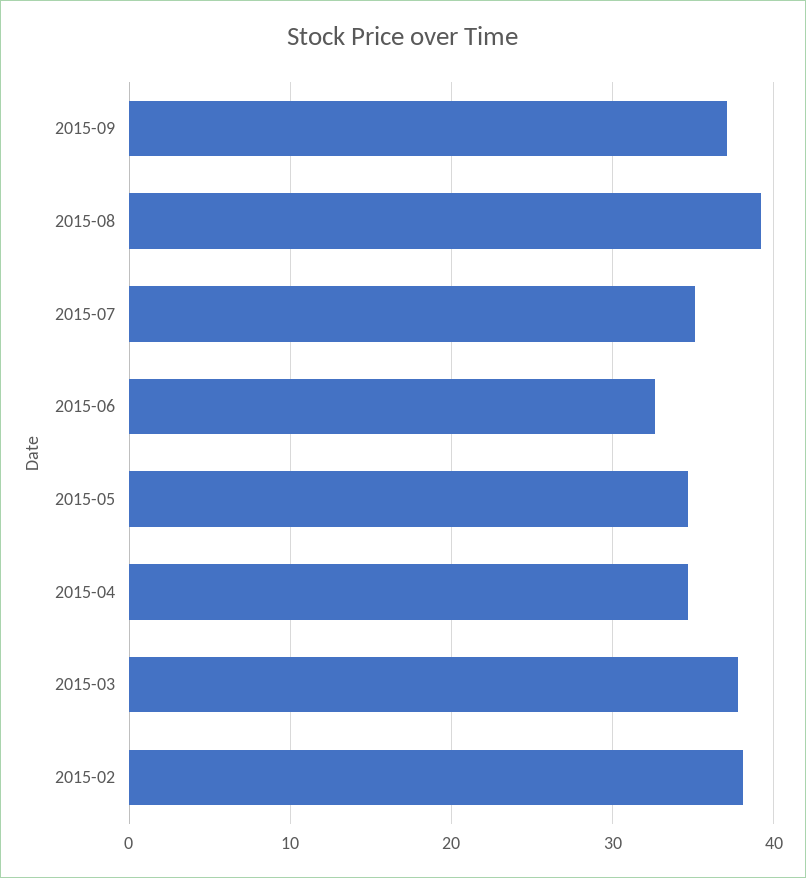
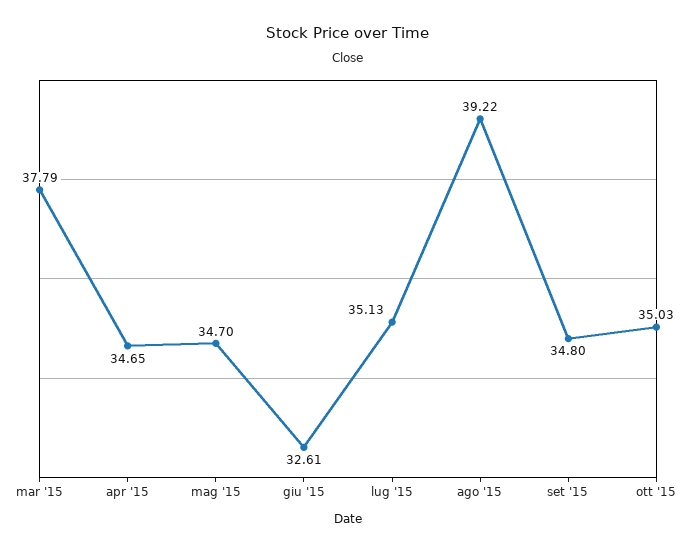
2015-09: 37 -> 34.8
2015-02: 38 -> none
ott '15: none -> 35.03

